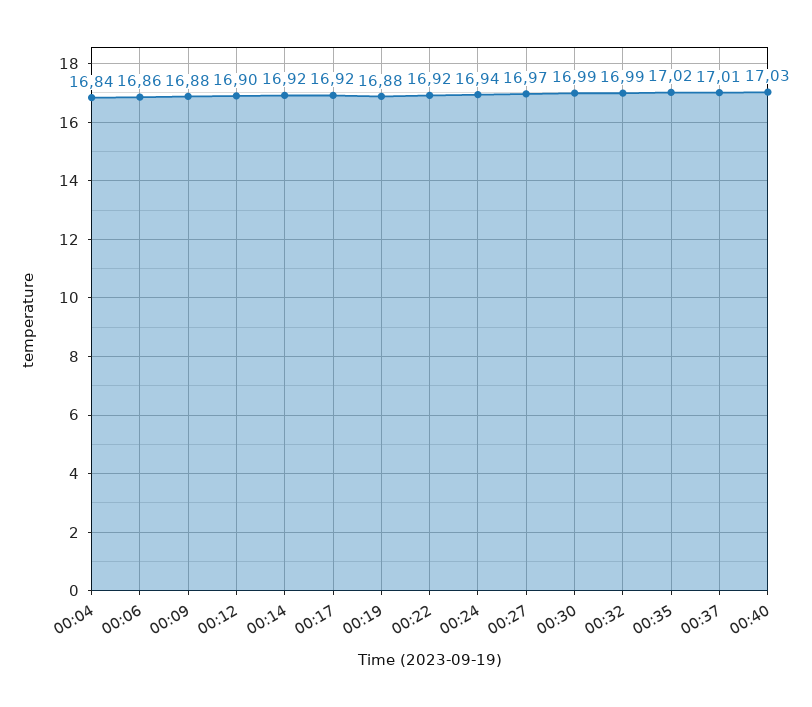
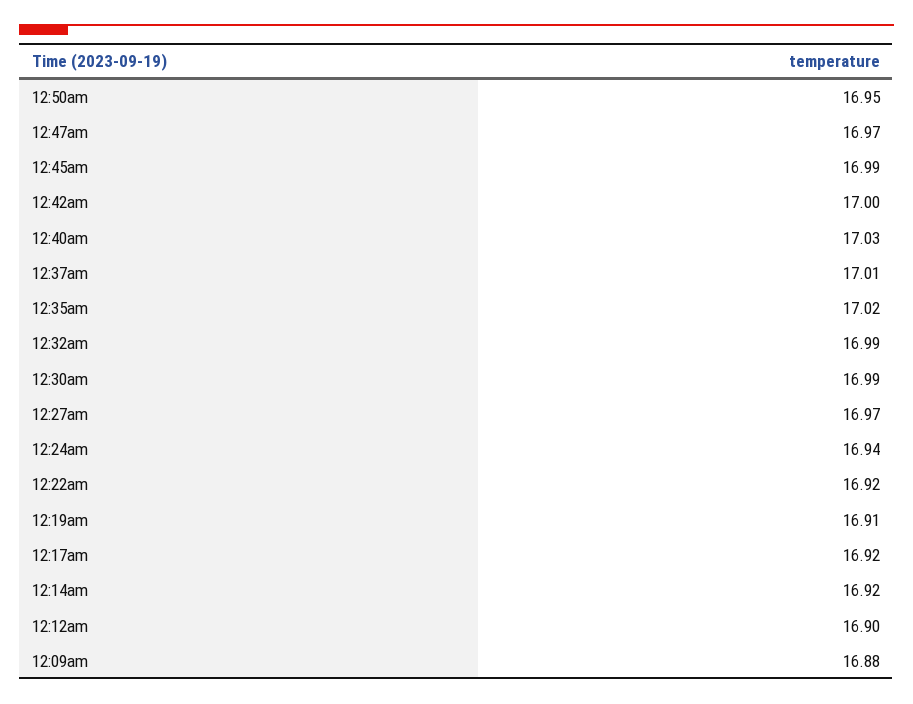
00:04: 16.84 -> none
00:06: 16.86 -> none
00:19: 16.88 -> 16.91
12:50am: none -> 16.95
12:47am: none -> 16.97
12:45am: none -> 16.99
12:42am: none -> 17

